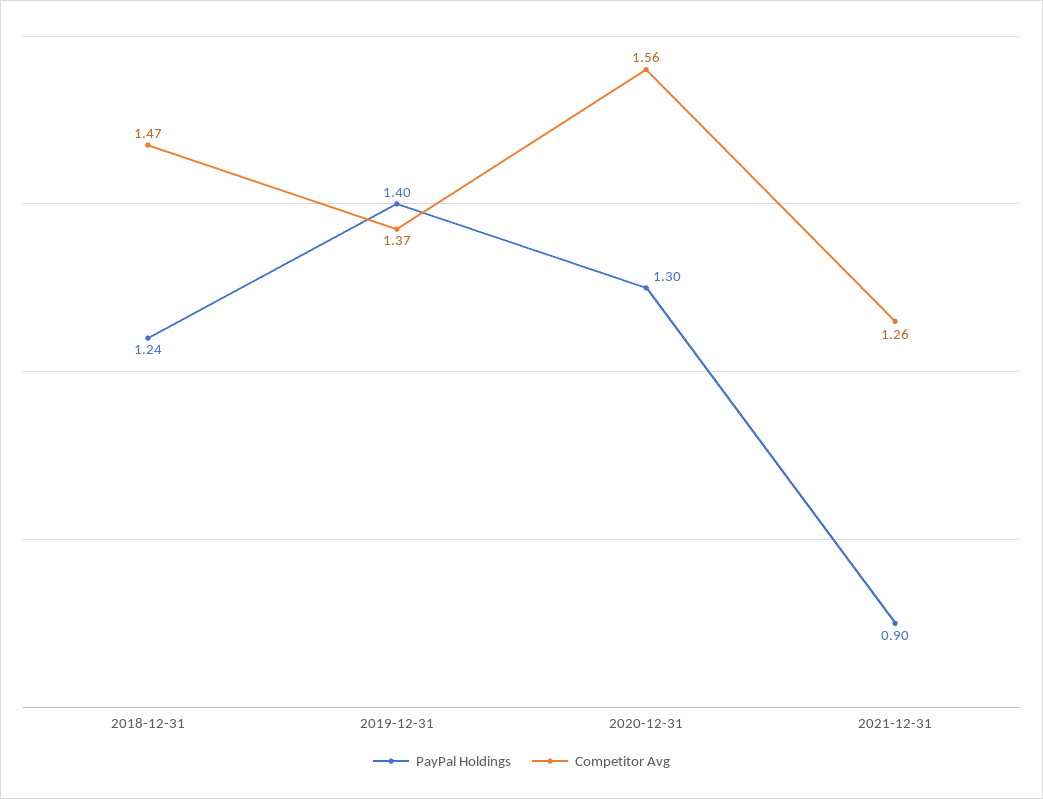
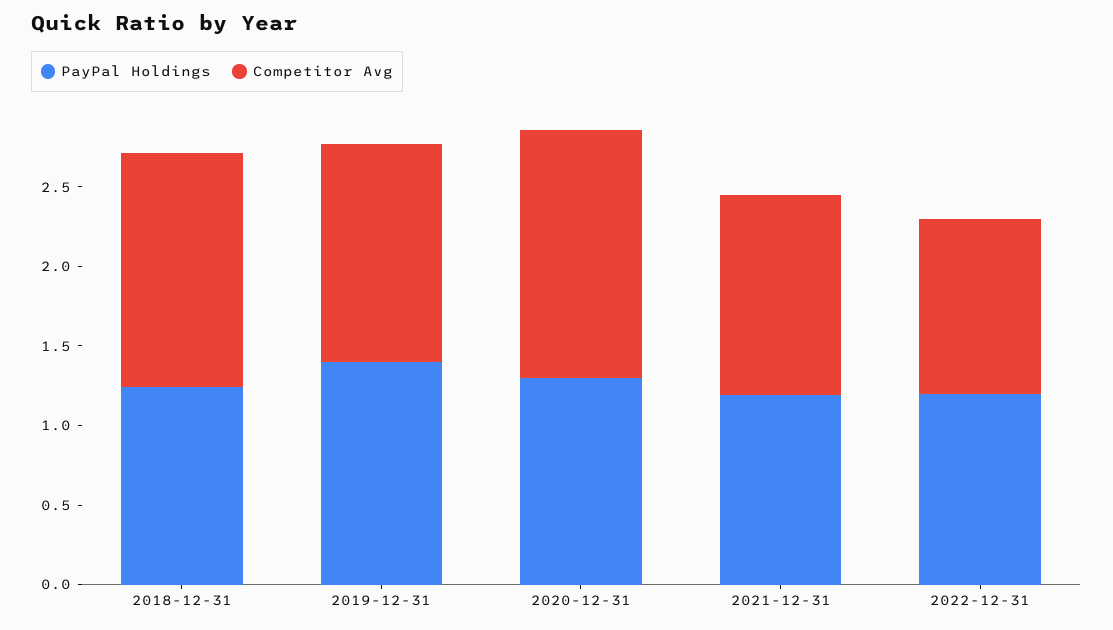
PayPal Holdings, 2021-12-31: 0.9 -> 1.2
PayPal Holdings, 2022-12-31: none -> 1.2
Competitor Avg, 2022-12-31: none -> 1.1

